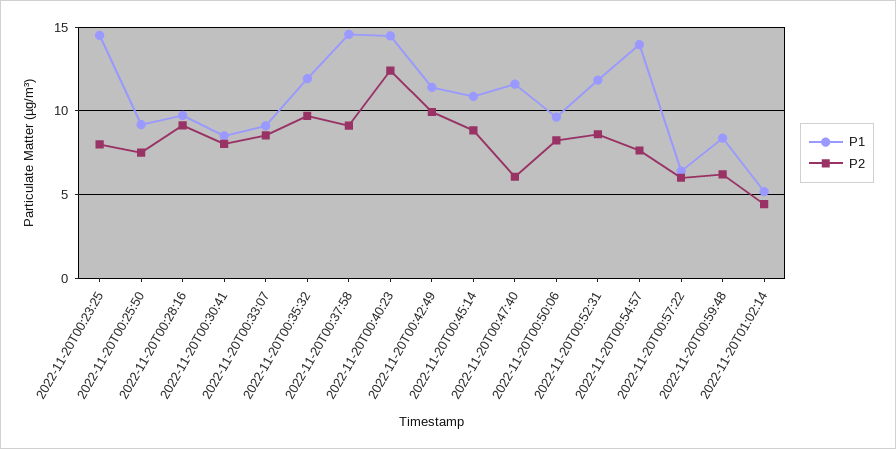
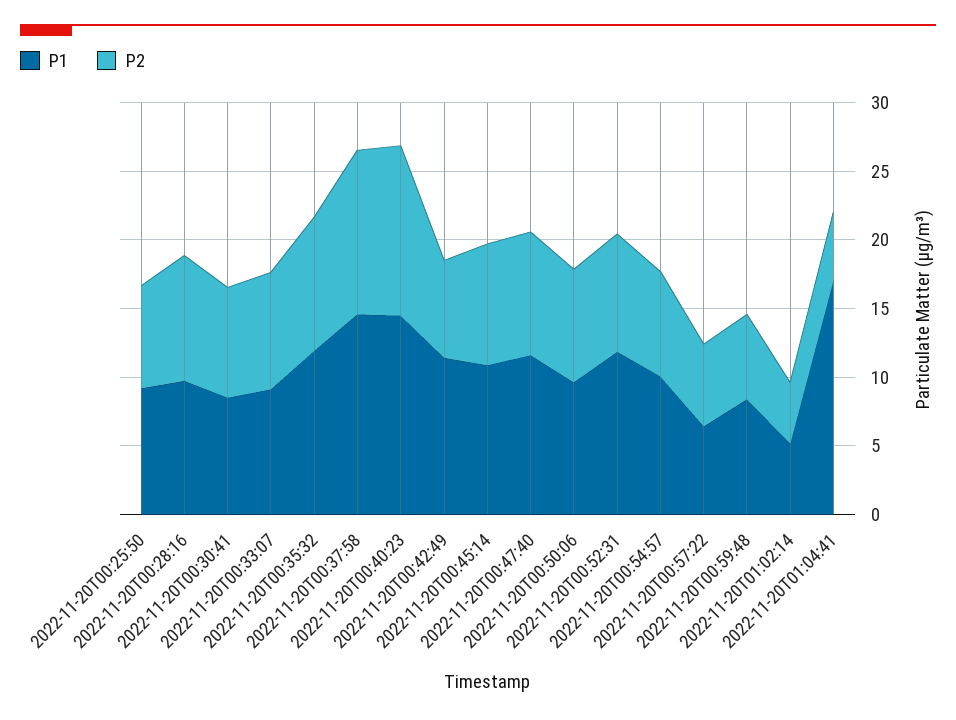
P1, 2022-11-20T00:23:25: 14.5 -> none
P2, 2022-11-20T00:23:25: 8 -> none
P2, 2022-11-20T00:37:58: 9 -> 12
P2, 2022-11-20T00:42:49: 10 -> 7
P2, 2022-11-20T00:47:40: 6 -> 9
P1, 2022-11-20T00:54:57: 14 -> 10
P1, 2022-11-20T01:04:41: none -> 17
P2, 2022-11-20T01:04:41: none -> 5

